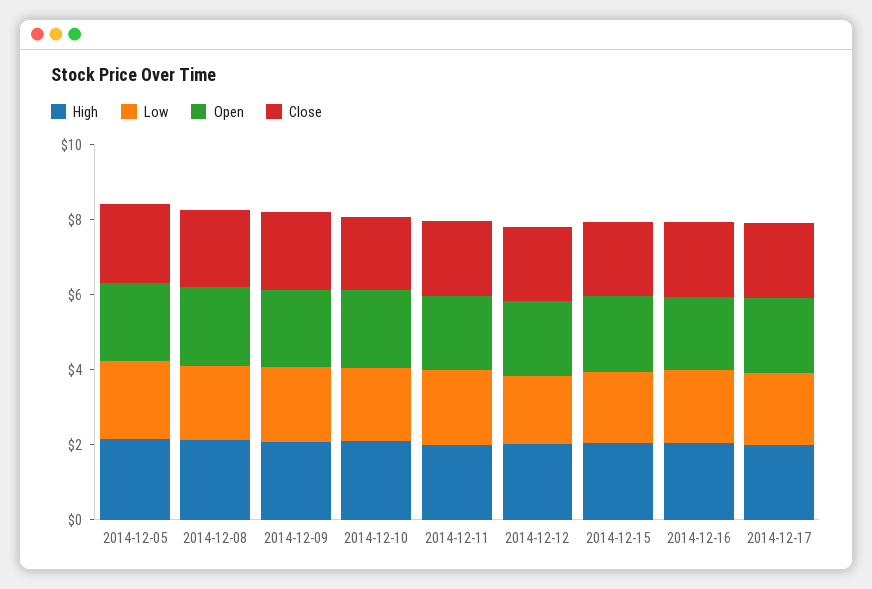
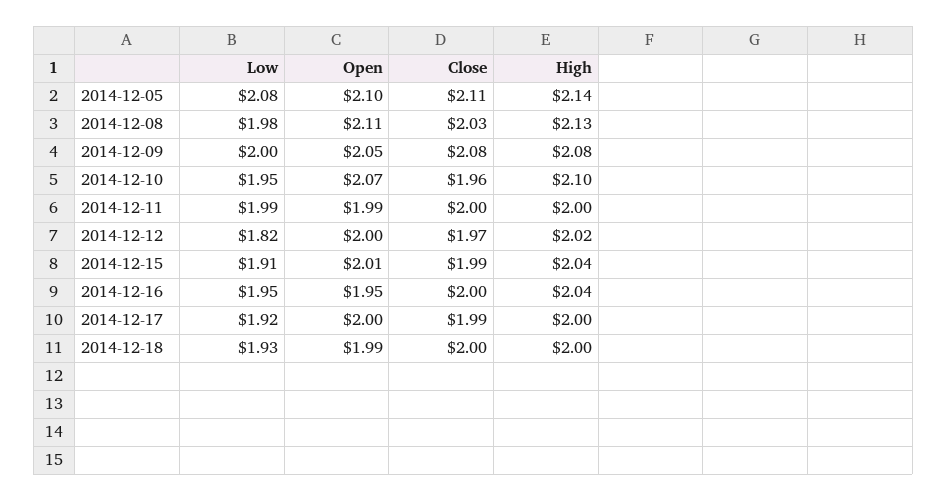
Low, 2014-12-18: none -> 1.93
Open, 2014-12-18: none -> 1.99
Close, 2014-12-18: none -> 2
High, 2014-12-18: none -> 2

